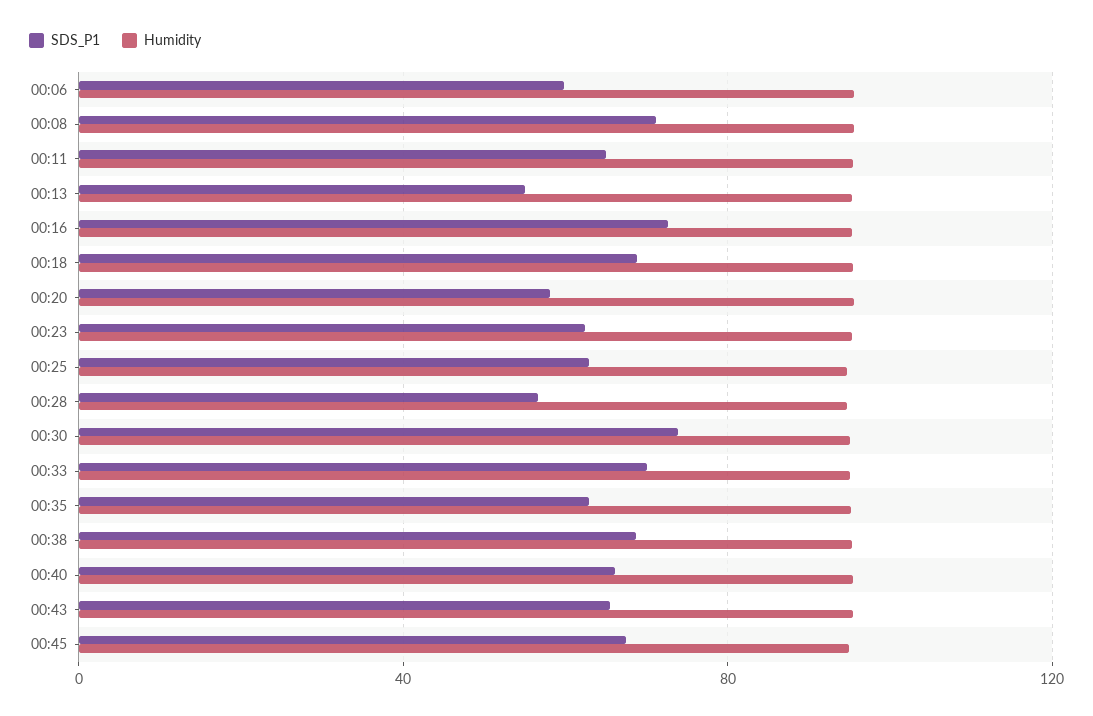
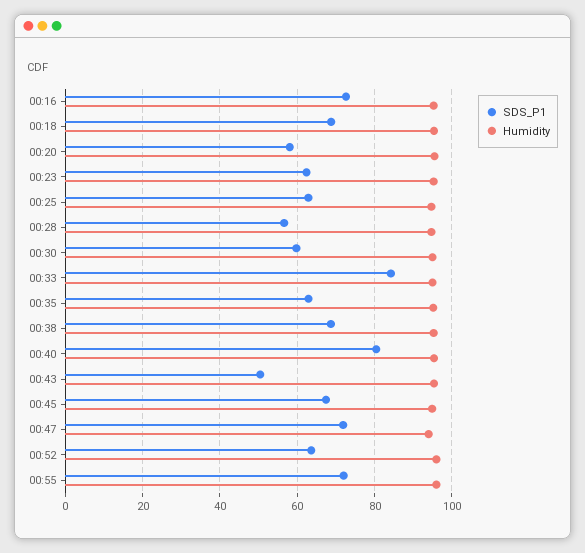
SDS_P1, 00:06: 60 -> none
Humidity, 00:06: 95 -> none
SDS_P1, 00:08: 70 -> none
Humidity, 00:08: 95 -> none
SDS_P1, 00:11: 65 -> none
Humidity, 00:11: 95 -> none
SDS_P1, 00:13: 55 -> none
Humidity, 00:13: 95 -> none
SDS_P1, 00:30: 75 -> 60
SDS_P1, 00:33: 70 -> 84
SDS_P1, 00:40: 65 -> 80
SDS_P1, 00:43: 65 -> 50
SDS_P1, 00:47: none -> 72
Humidity, 00:47: none -> 94
SDS_P1, 00:52: none -> 64
Humidity, 00:52: none -> 96
SDS_P1, 00:55: none -> 72
Humidity, 00:55: none -> 96

